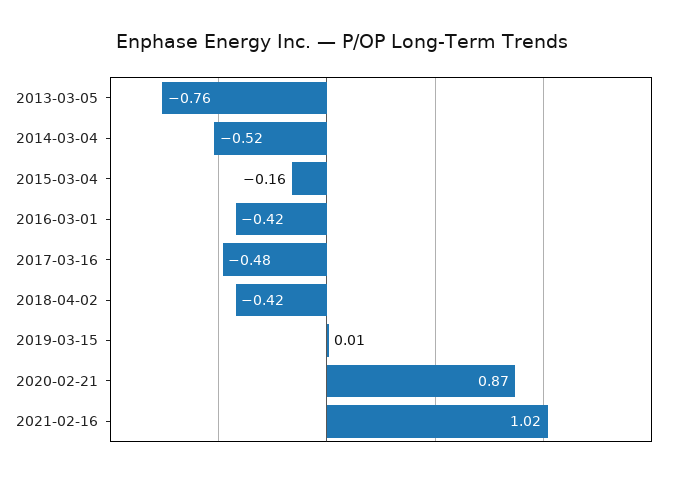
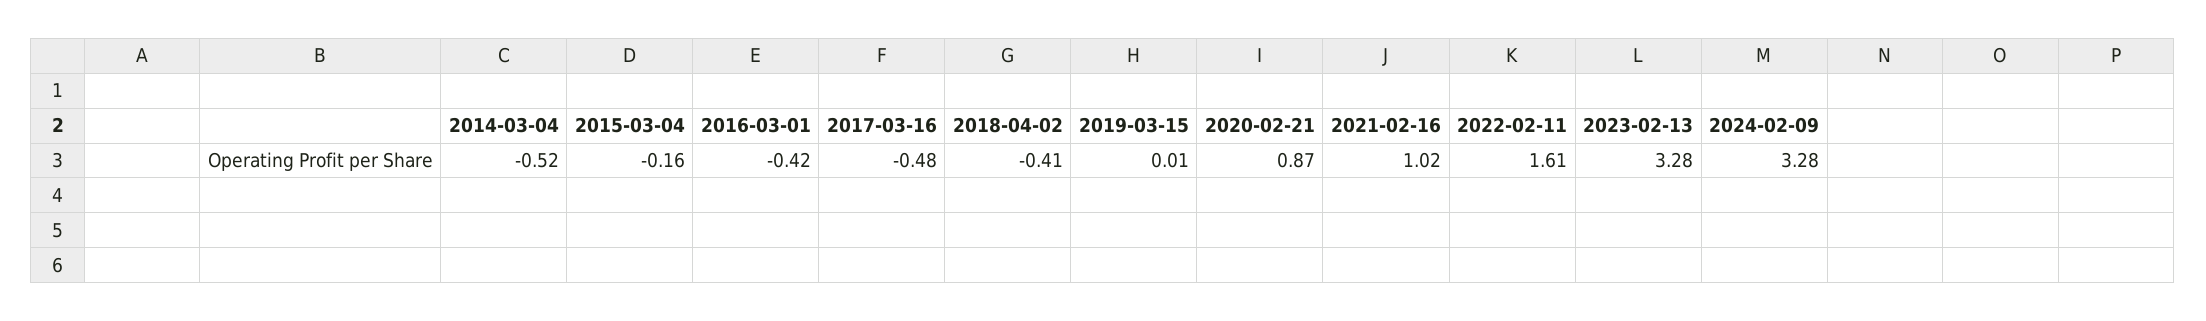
2013-03-05: -0.76 -> none
2018-04-02: -0.42 -> -0.41
2022-02-11: none -> 1.61
2023-02-13: none -> 3.28
2024-02-09: none -> 3.28

